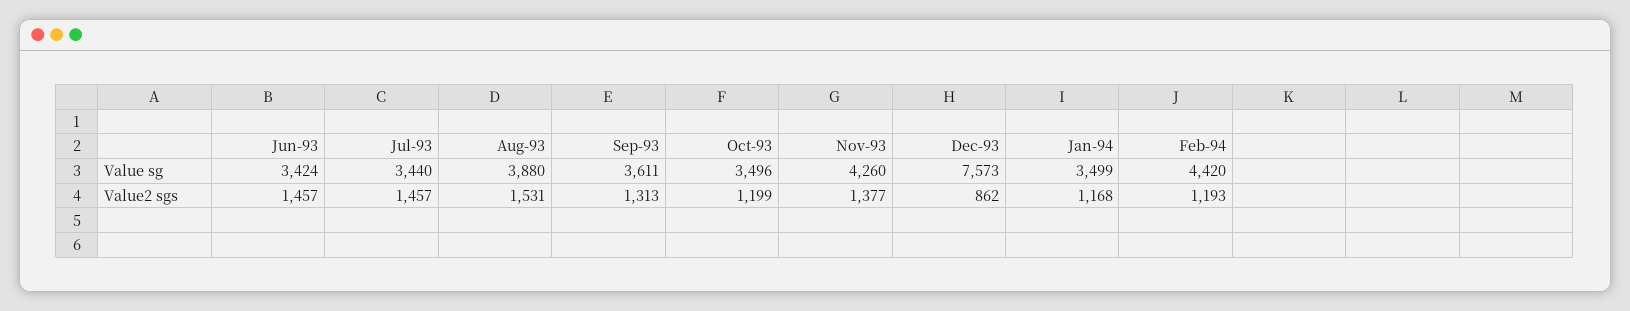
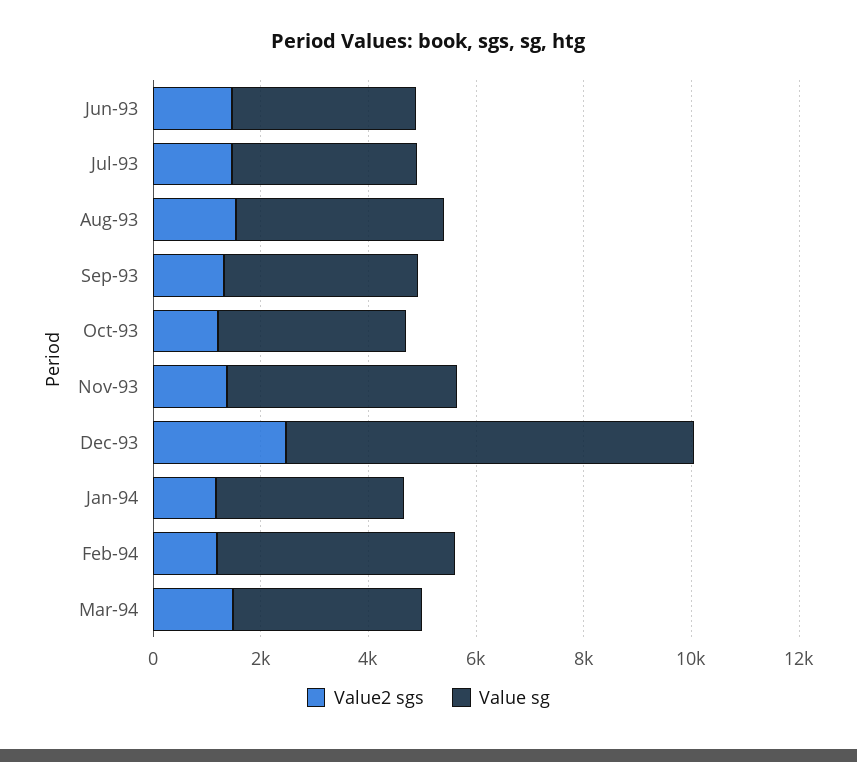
Value2 sgs, Dec-93: 862 -> 2500
Value2 sgs, Mar-94: none -> 1500
Value sg, Mar-94: none -> 3500

